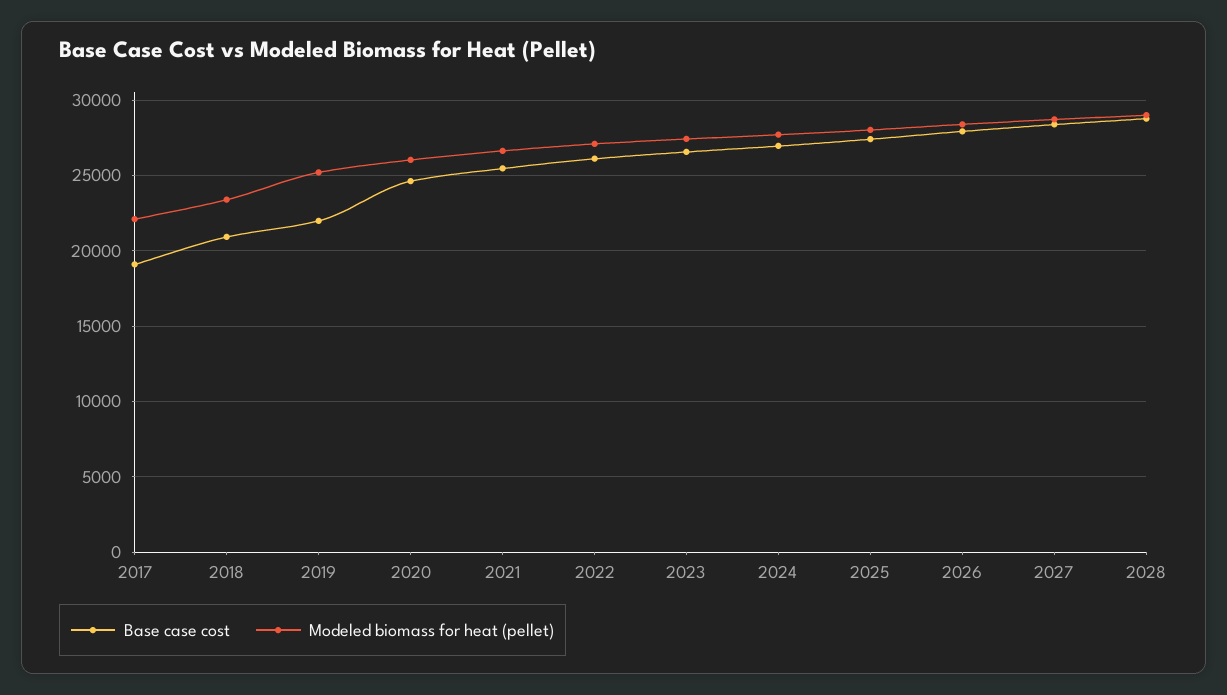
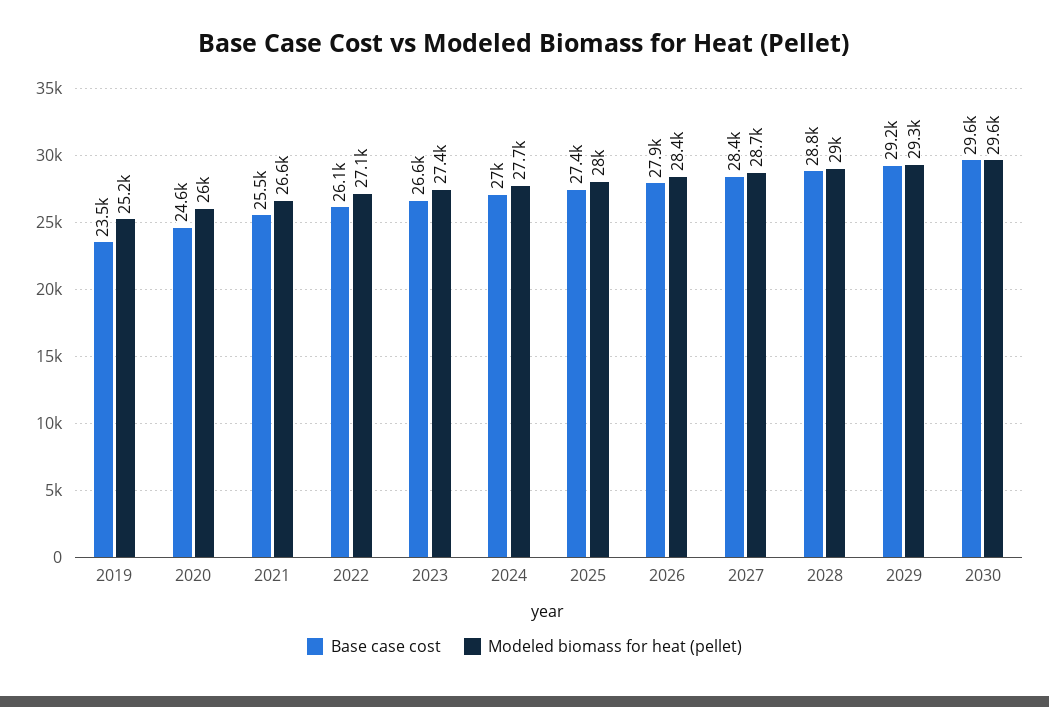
Base case cost, 2017: 19000 -> none
Modeled biomass for heat (pellet), 2017: 22000 -> none
Base case cost, 2018: 21000 -> none
Modeled biomass for heat (pellet), 2018: 23500 -> none
Base case cost, 2019: 22000 -> 23500
Base case cost, 2029: none -> 29200
Modeled biomass for heat (pellet), 2029: none -> 29300
Base case cost, 2030: none -> 29600
Modeled biomass for heat (pellet), 2030: none -> 29600

